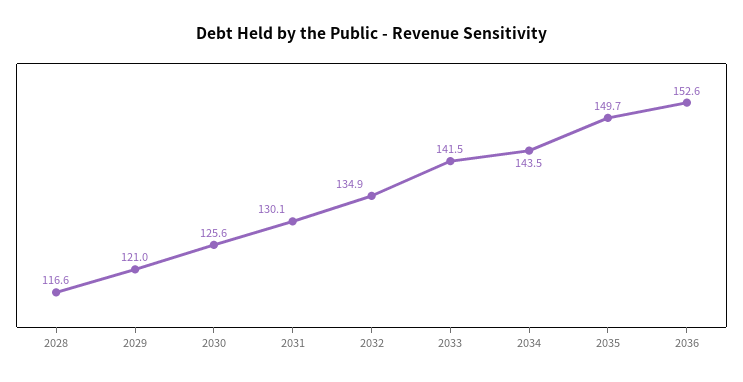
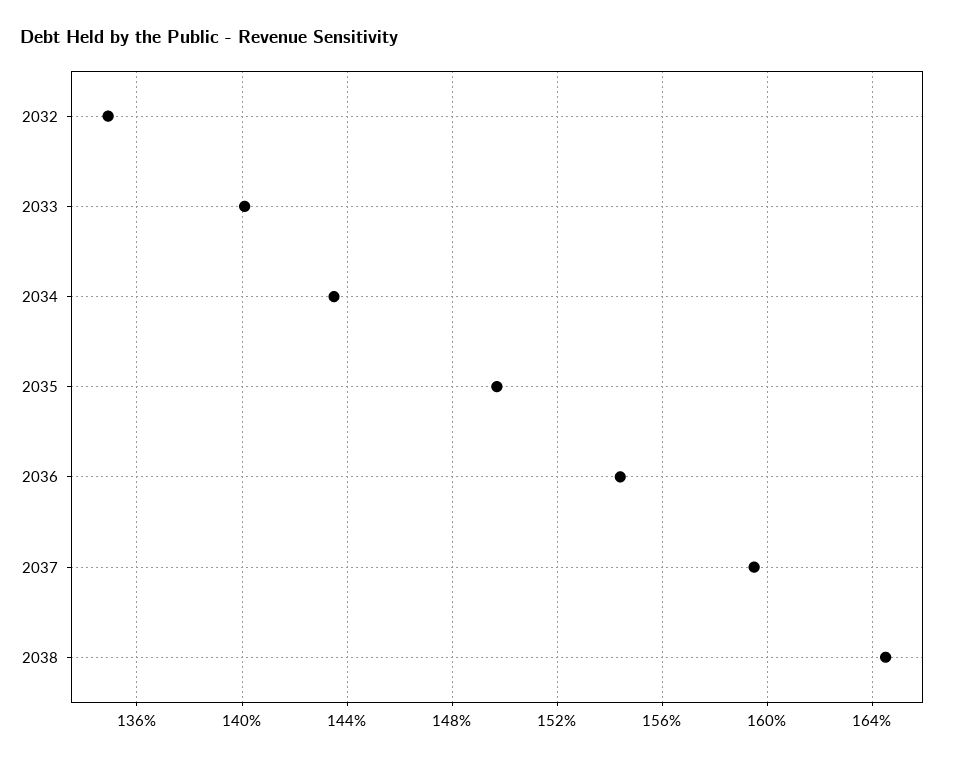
2028: 116.6 -> none
2029: 121 -> none
2030: 125.6 -> none
2031: 130.1 -> none
2033: 141.5 -> 140
2036: 152.6 -> 154.5
2037: none -> 159.5
2038: none -> 164.5

